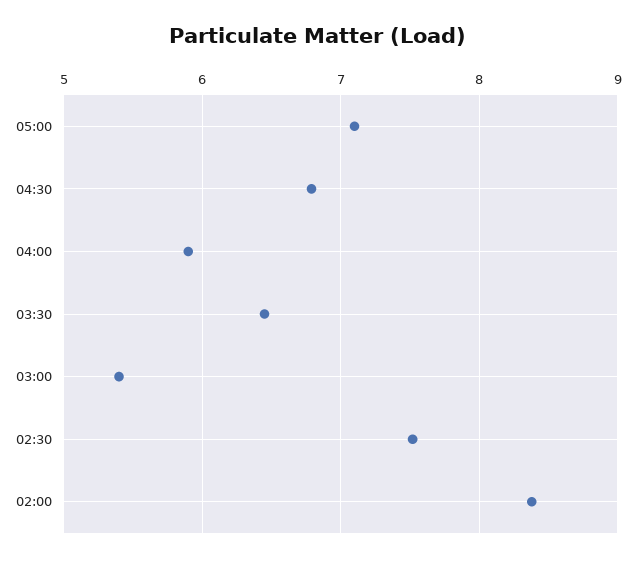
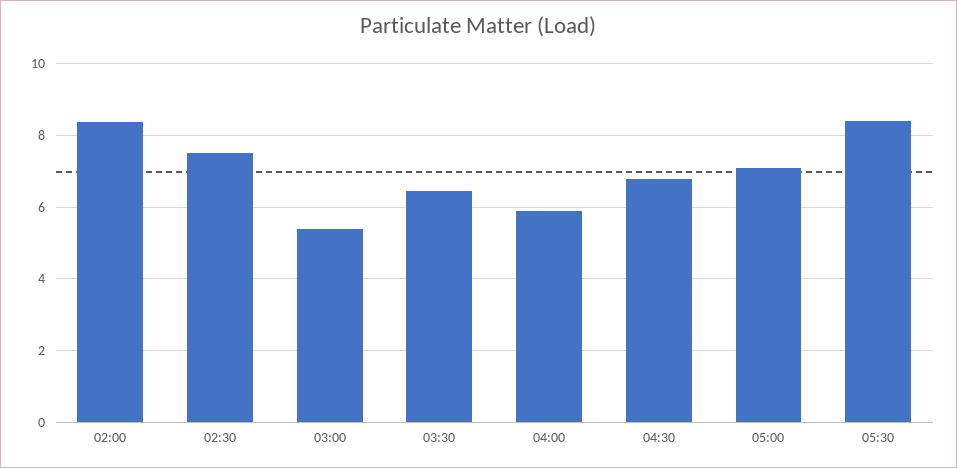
05:30: none -> 8.4

